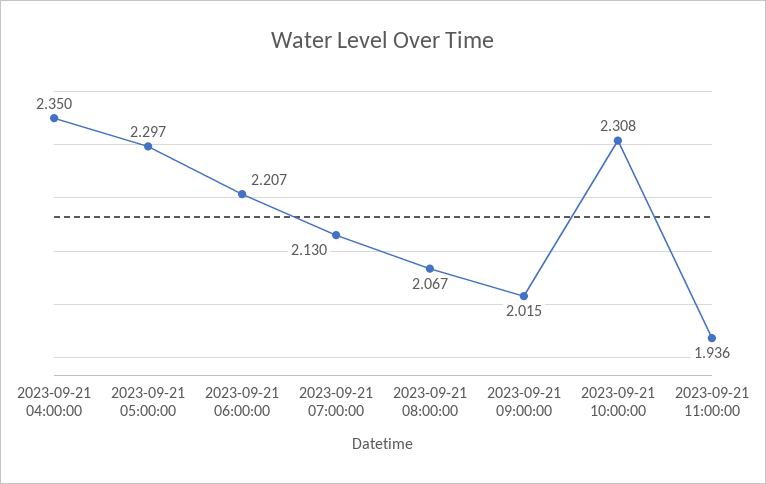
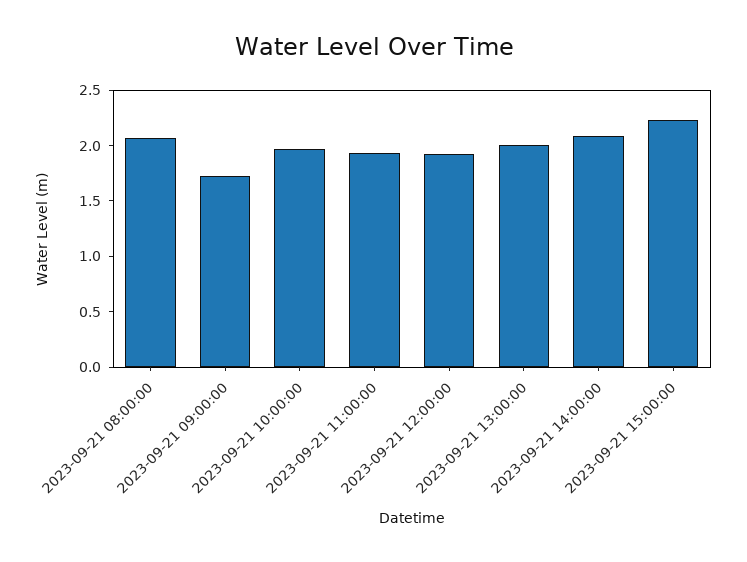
2023-09-21 04:00:00: 2.35 -> none
2023-09-21 05:00:00: 2.297 -> none
2023-09-21 06:00:00: 2.207 -> none
2023-09-21 07:00:00: 2.13 -> none
2023-09-21 09:00:00: 2.015 -> 1.7
2023-09-21 10:00:00: 2.308 -> 2
2023-09-21 12:00:00: none -> 1.9
2023-09-21 13:00:00: none -> 2
2023-09-21 14:00:00: none -> 2.1
2023-09-21 15:00:00: none -> 2.2

